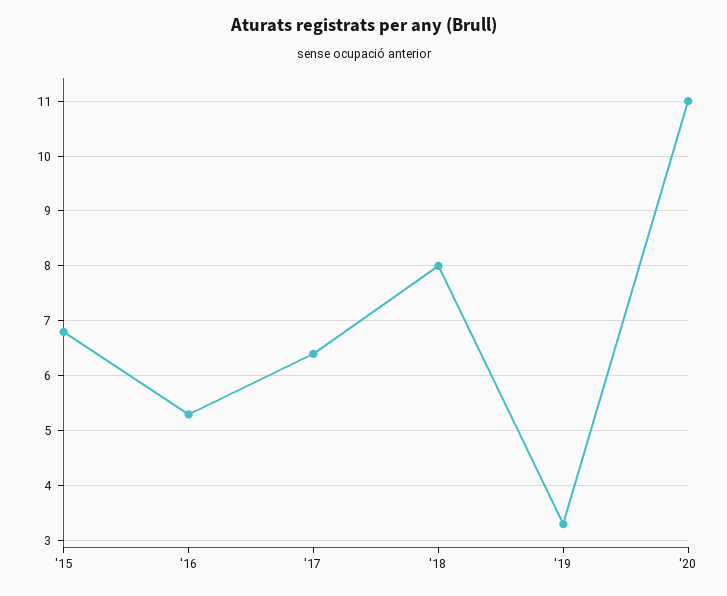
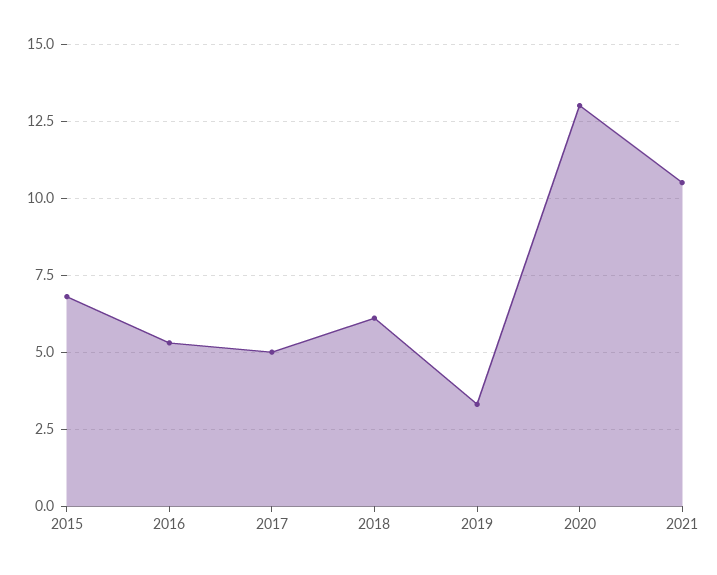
'17: 6.5 -> 5
'18: 8 -> 6
'20: 11 -> 13
2021: none -> 10.5

